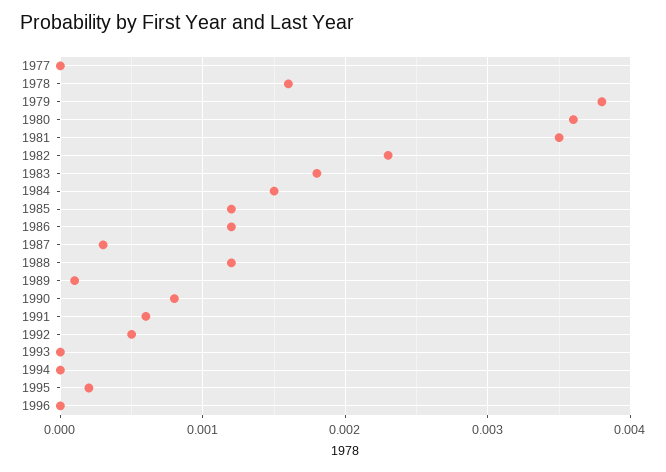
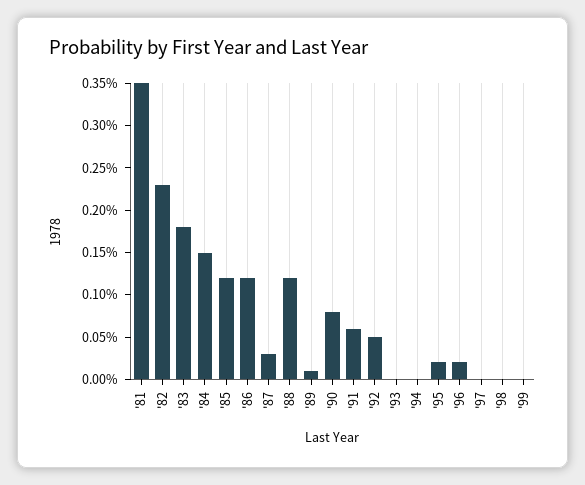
1977: 0 -> none
1978: 0.0016 -> none
1979: 0.0038 -> none
1980: 0.0036 -> none
1996: 0 -> 0.0002
'97: none -> 0
'98: none -> 0
'99: none -> 0

